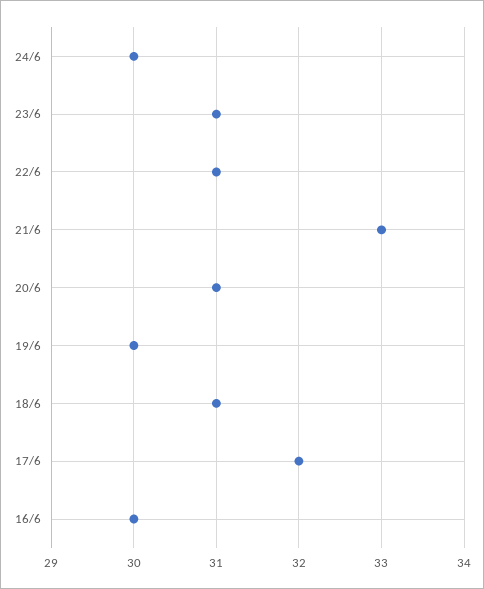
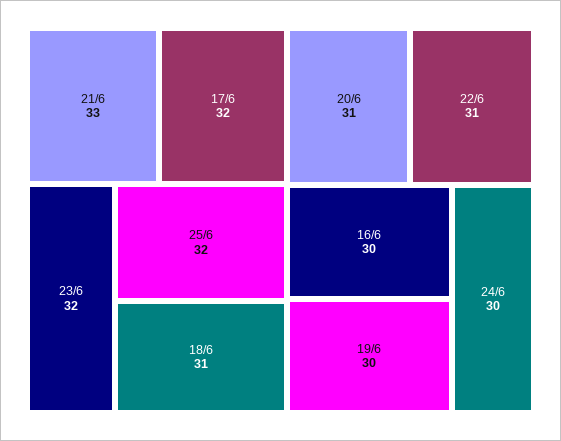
23/6: 31 -> 32
25/6: none -> 32

